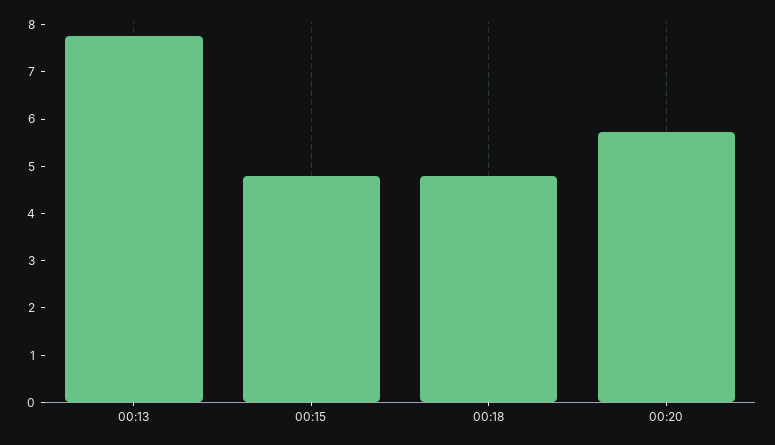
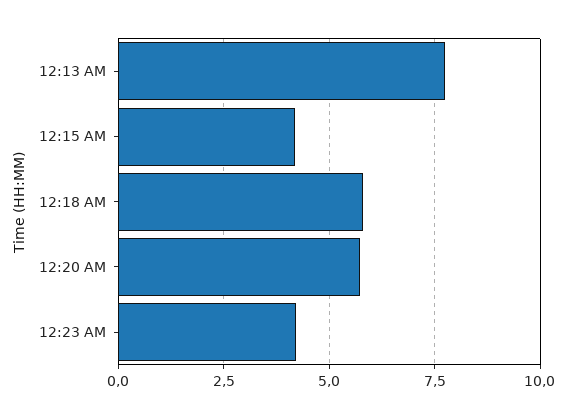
00:15: 4.8 -> 4.25
00:18: 4.8 -> 5.75
12:23 AM: none -> 4.25

